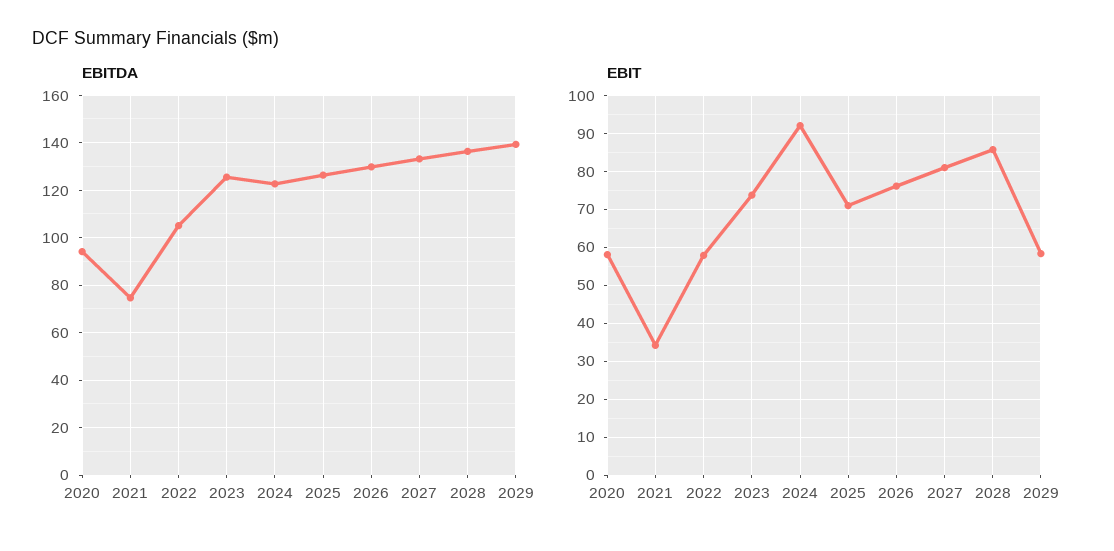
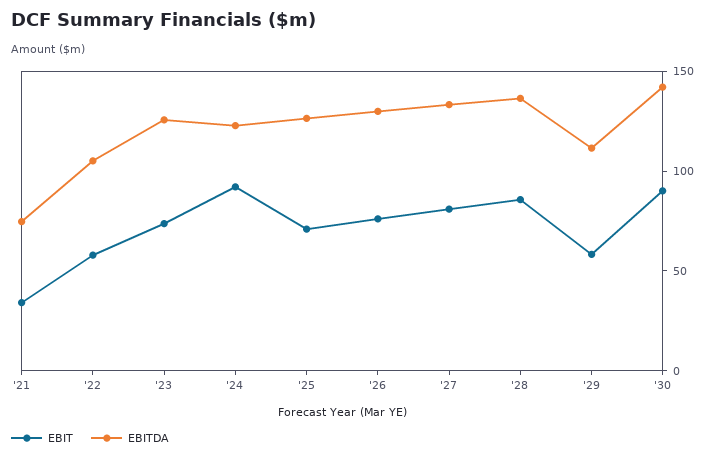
EBITDA, 2020: 95 -> none
EBITDA, 2029: 140 -> 110
EBIT, 2020: 58 -> none
EBIT, '30: none -> 90
EBITDA, '30: none -> 140

